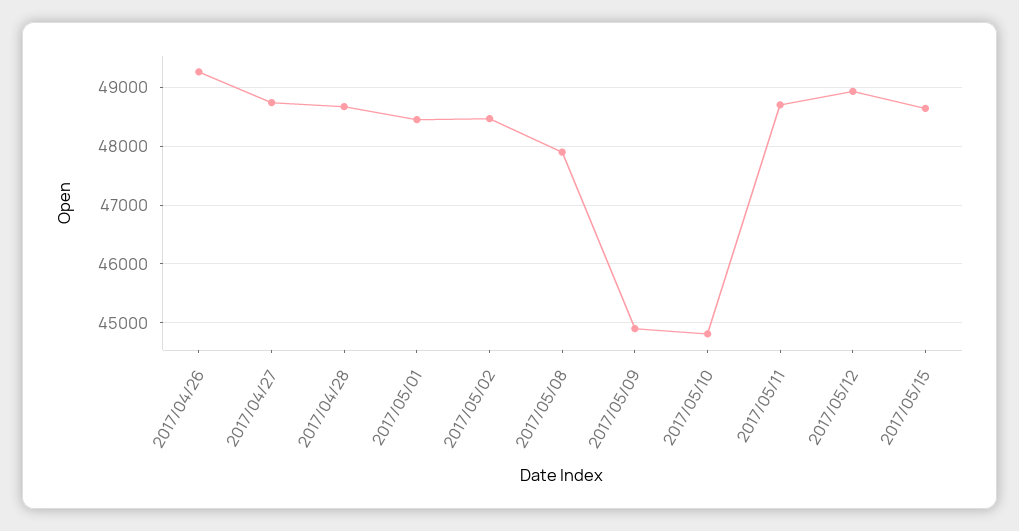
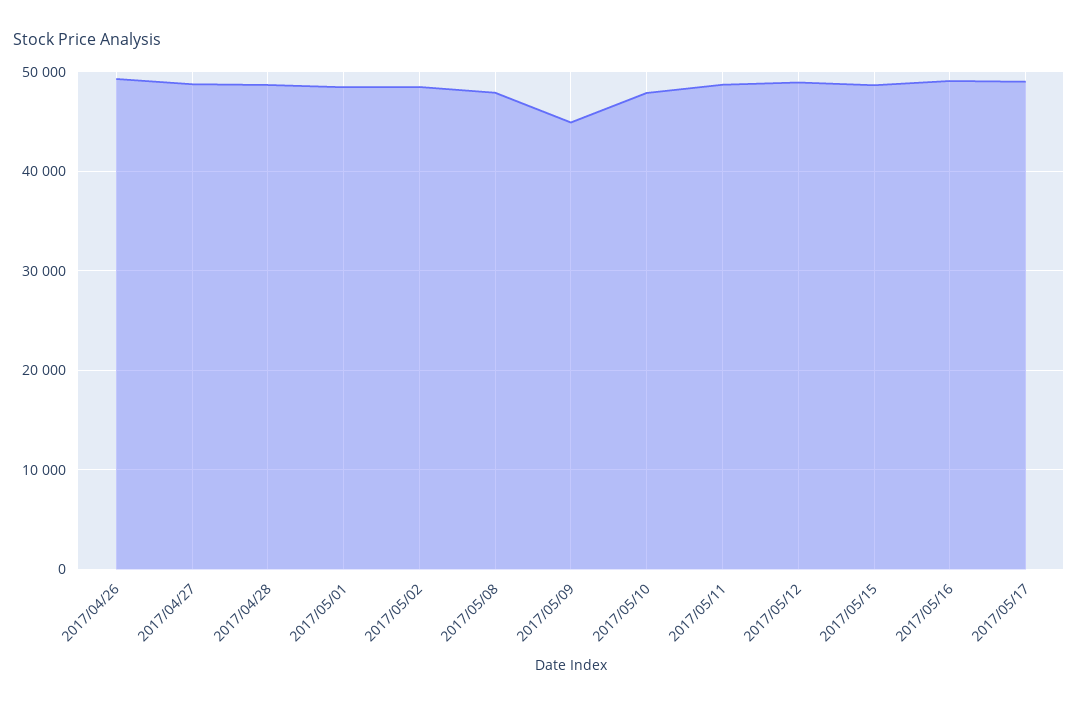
2017/05/10: 44800 -> 48000
2017/05/16: none -> 49000
2017/05/17: none -> 49000

